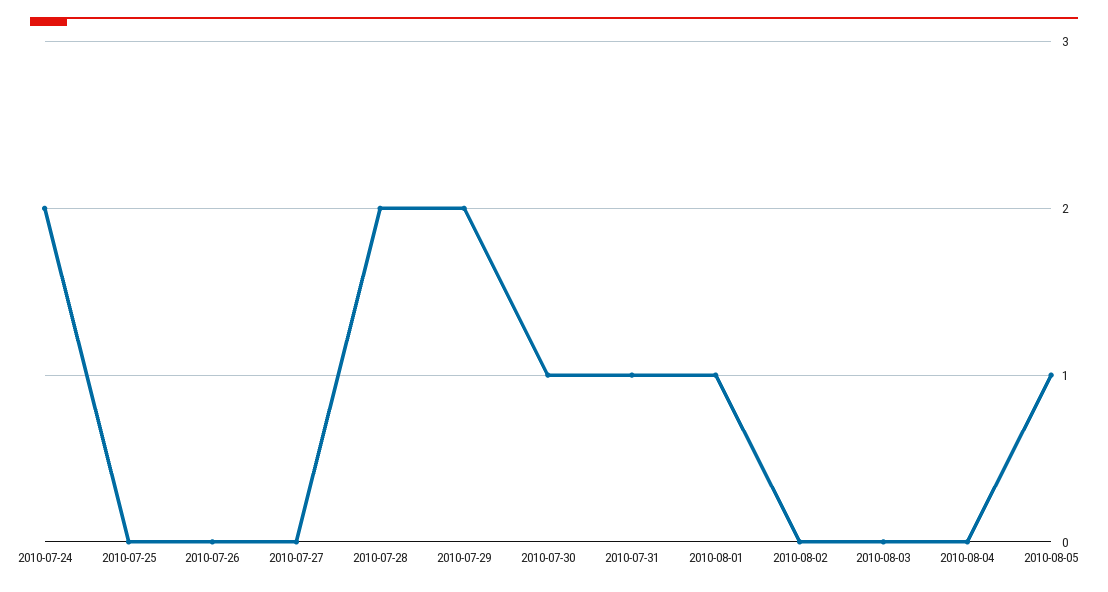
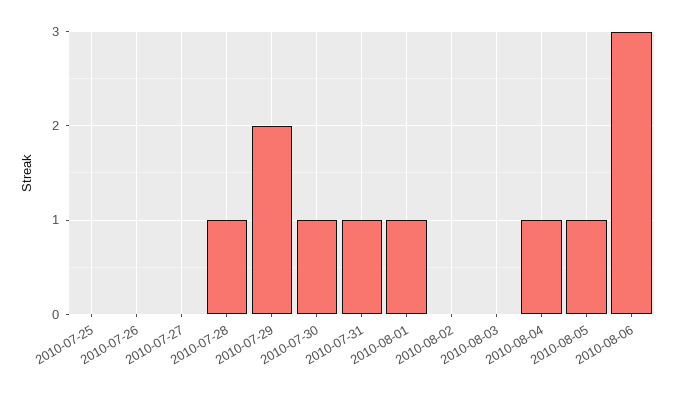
2010-07-24: 2 -> none
2010-07-28: 2 -> 1
2010-08-04: 0 -> 1
2010-08-06: none -> 3

